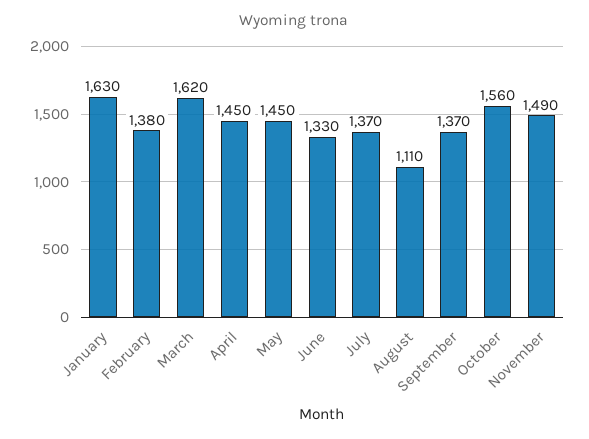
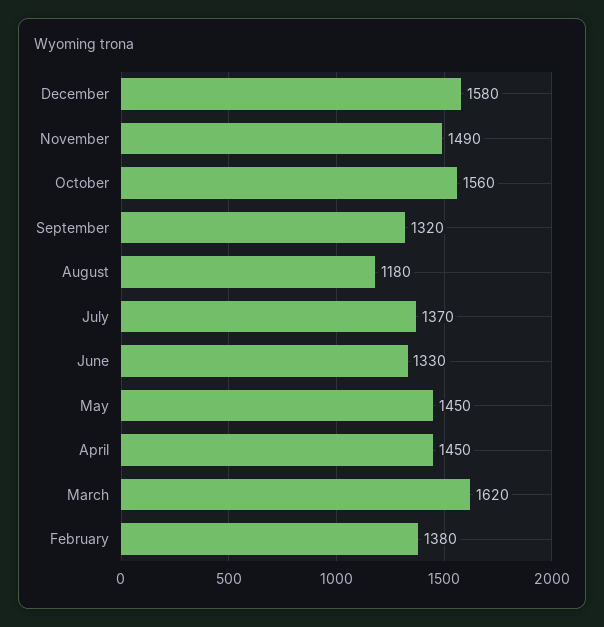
January: 1630 -> none
August: 1110 -> 1180
September: 1370 -> 1320
December: none -> 1580

